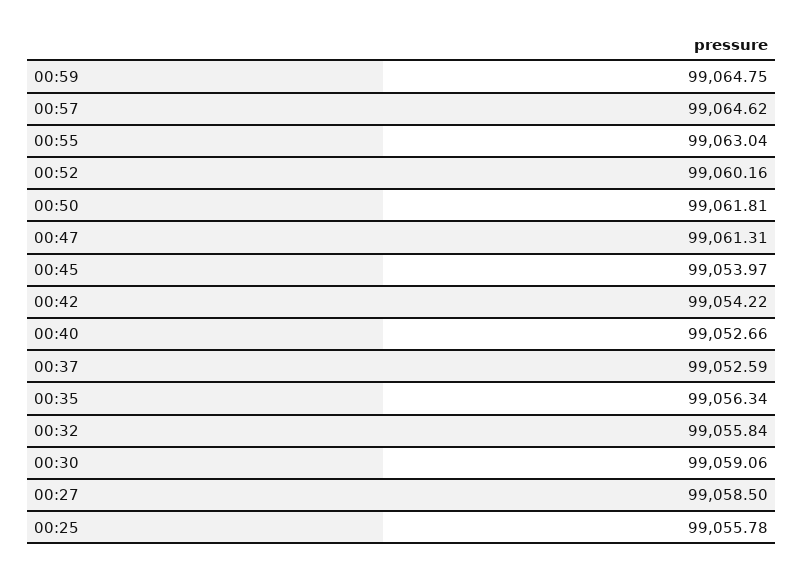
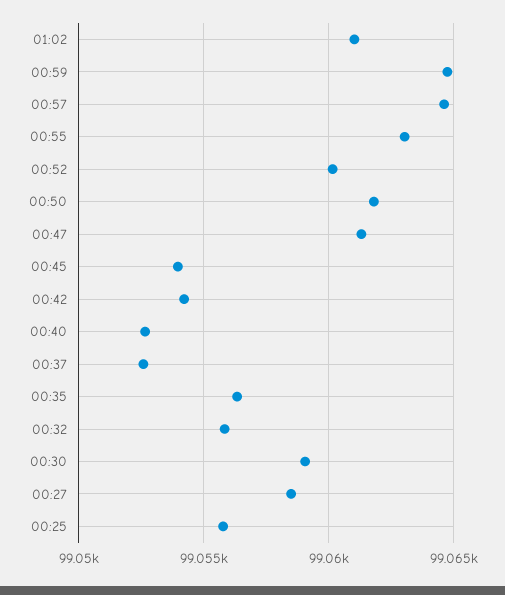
01:02: none -> 99061

